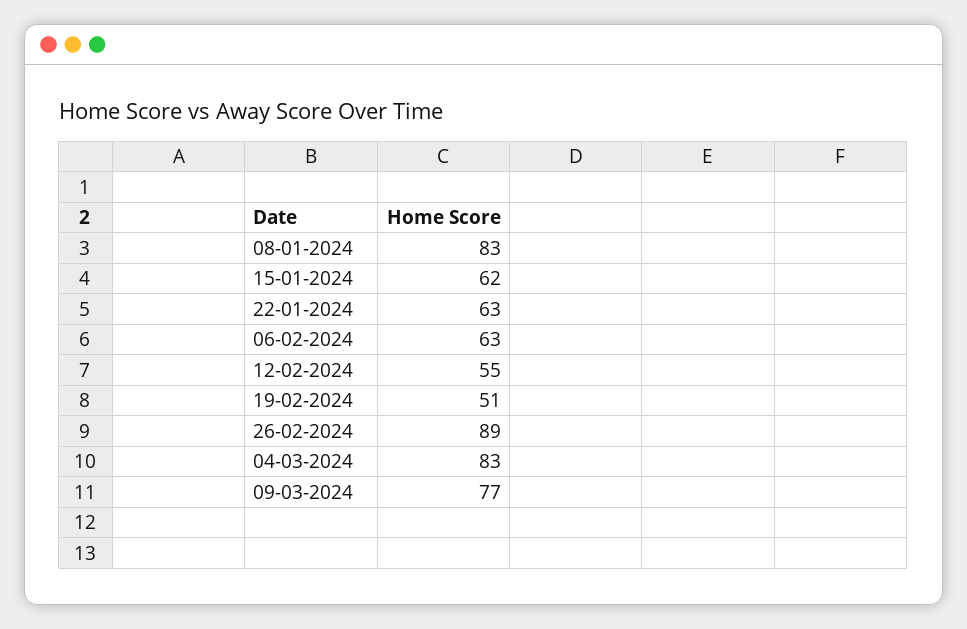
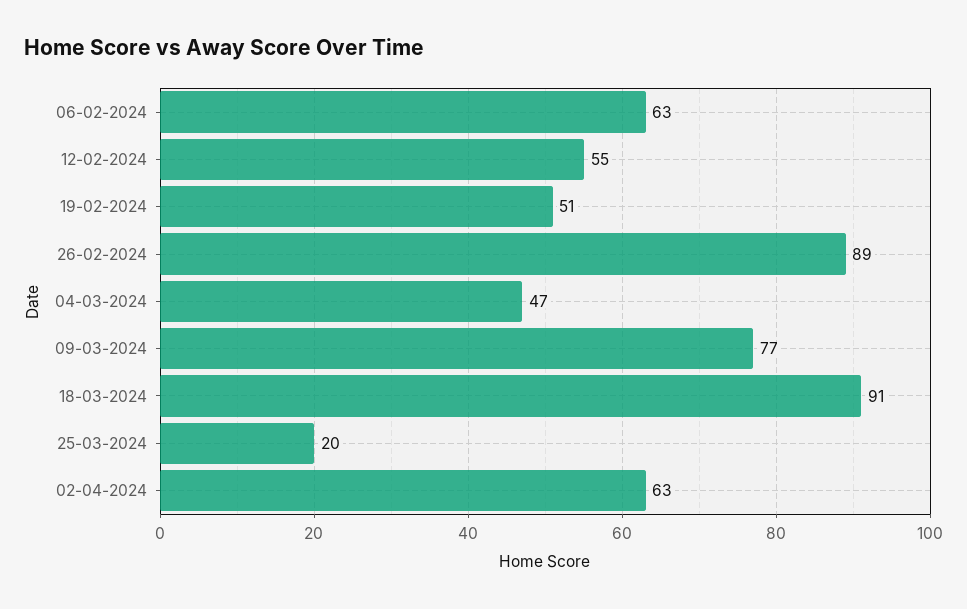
08-01-2024: 83 -> none
15-01-2024: 62 -> none
22-01-2024: 63 -> none
04-03-2024: 83 -> 47
18-03-2024: none -> 91
25-03-2024: none -> 20
02-04-2024: none -> 63

